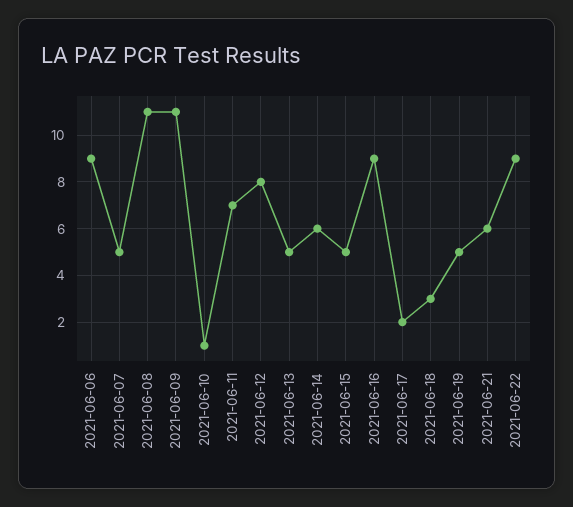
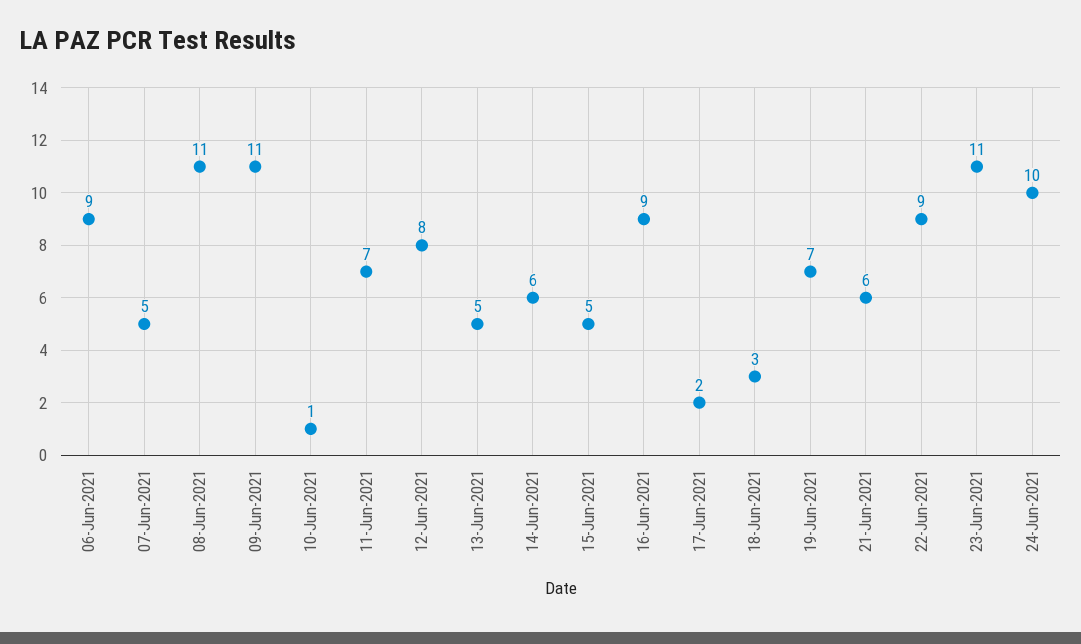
2021-06-19: 5 -> 7
23-Jun-2021: none -> 11
24-Jun-2021: none -> 10

